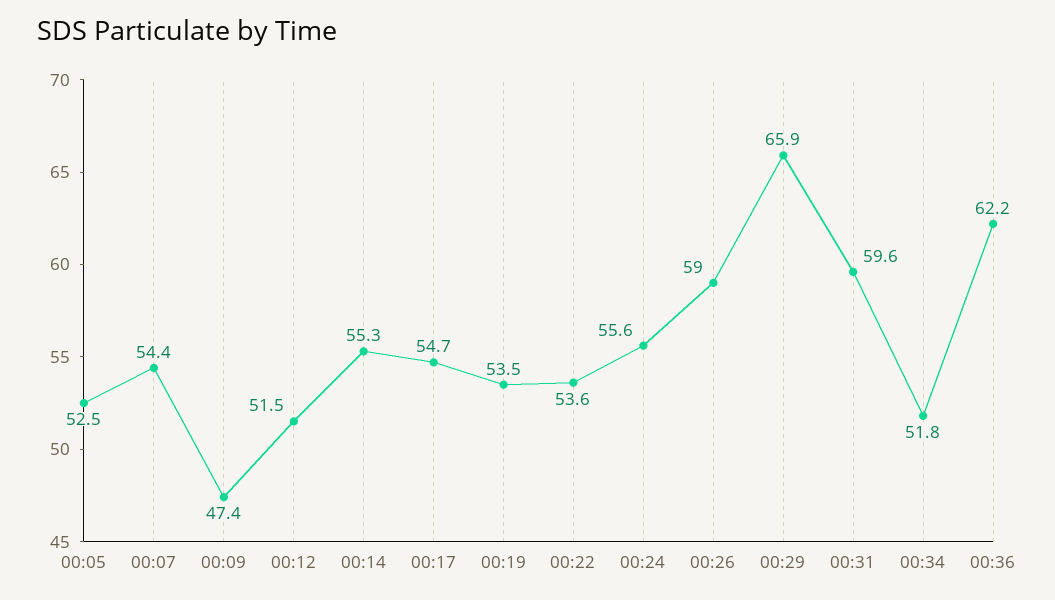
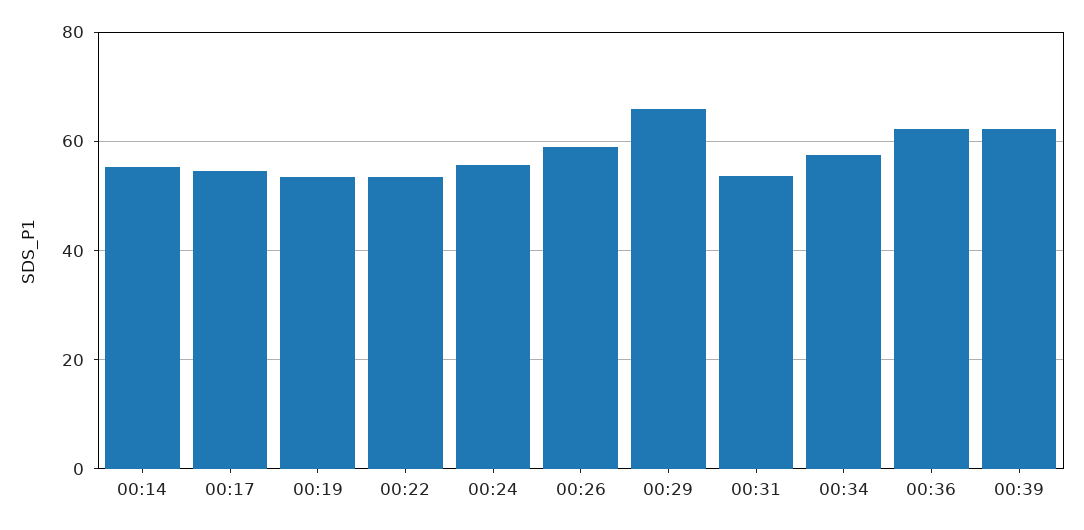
00:05: 52.5 -> none
00:07: 54.4 -> none
00:09: 47.4 -> none
00:12: 51.5 -> none
00:31: 59.6 -> 54
00:34: 51.8 -> 58
00:39: none -> 62

